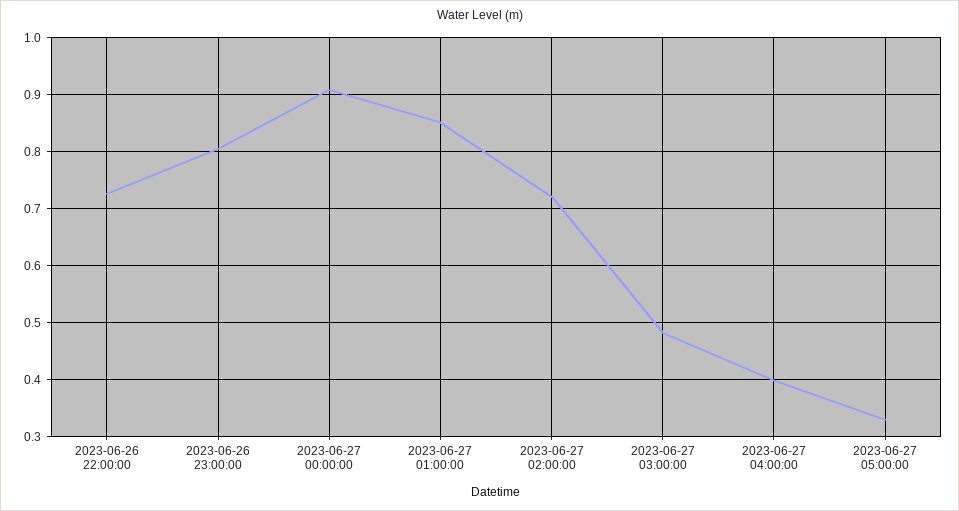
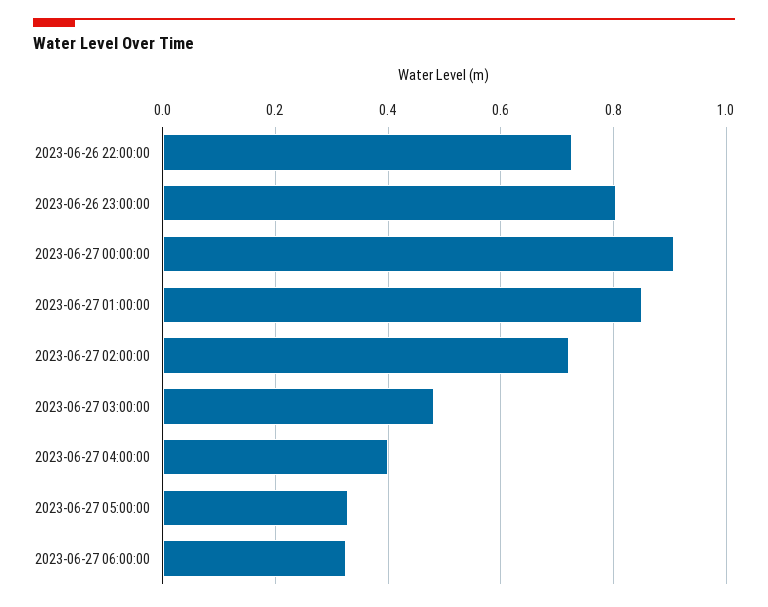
2023-06-27 06:00:00: none -> 0.32

